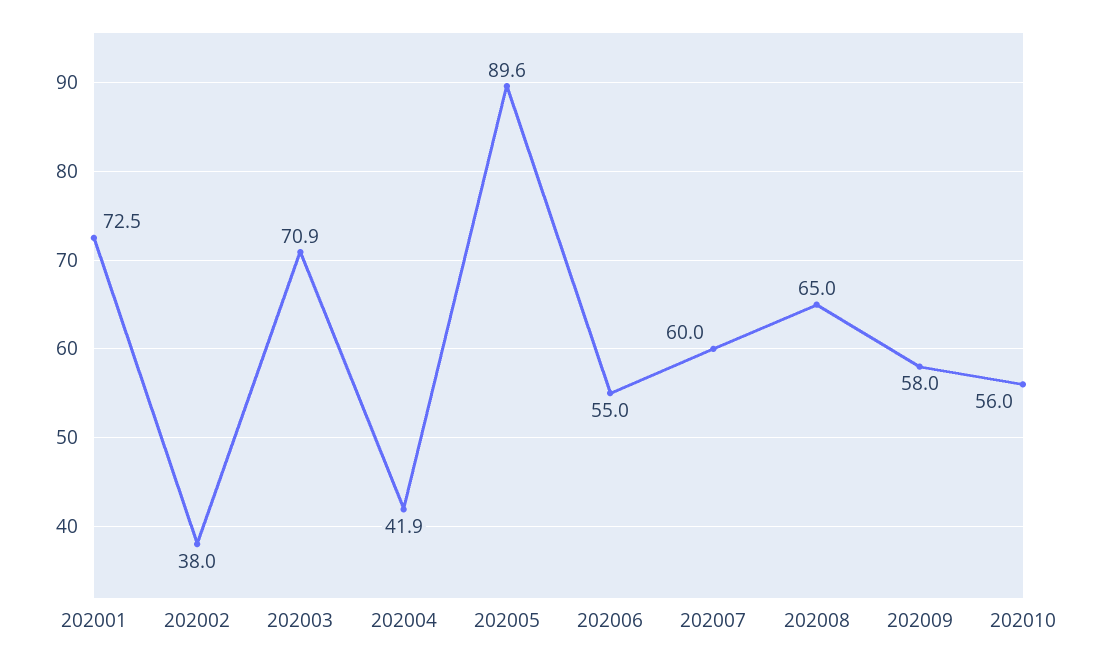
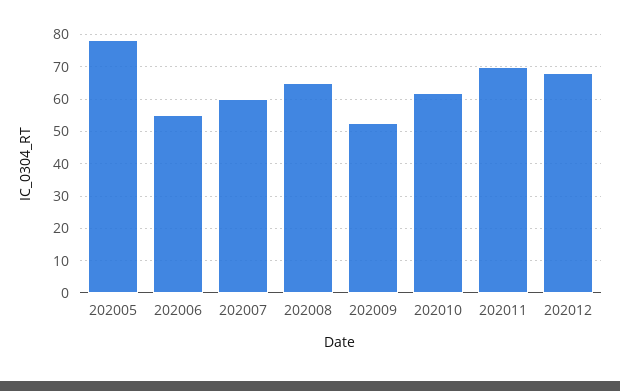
202001: 72.5 -> none
202002: 38 -> none
202003: 70.9 -> none
202004: 41.9 -> none
202005: 89.6 -> 78
202009: 58 -> 52
202010: 56 -> 62
202011: none -> 70
202012: none -> 68

